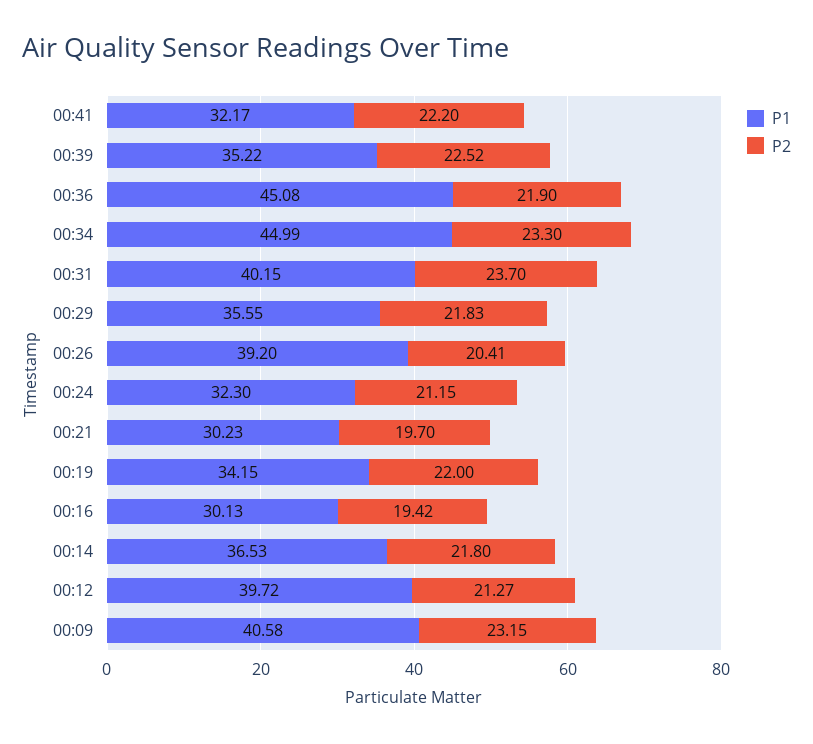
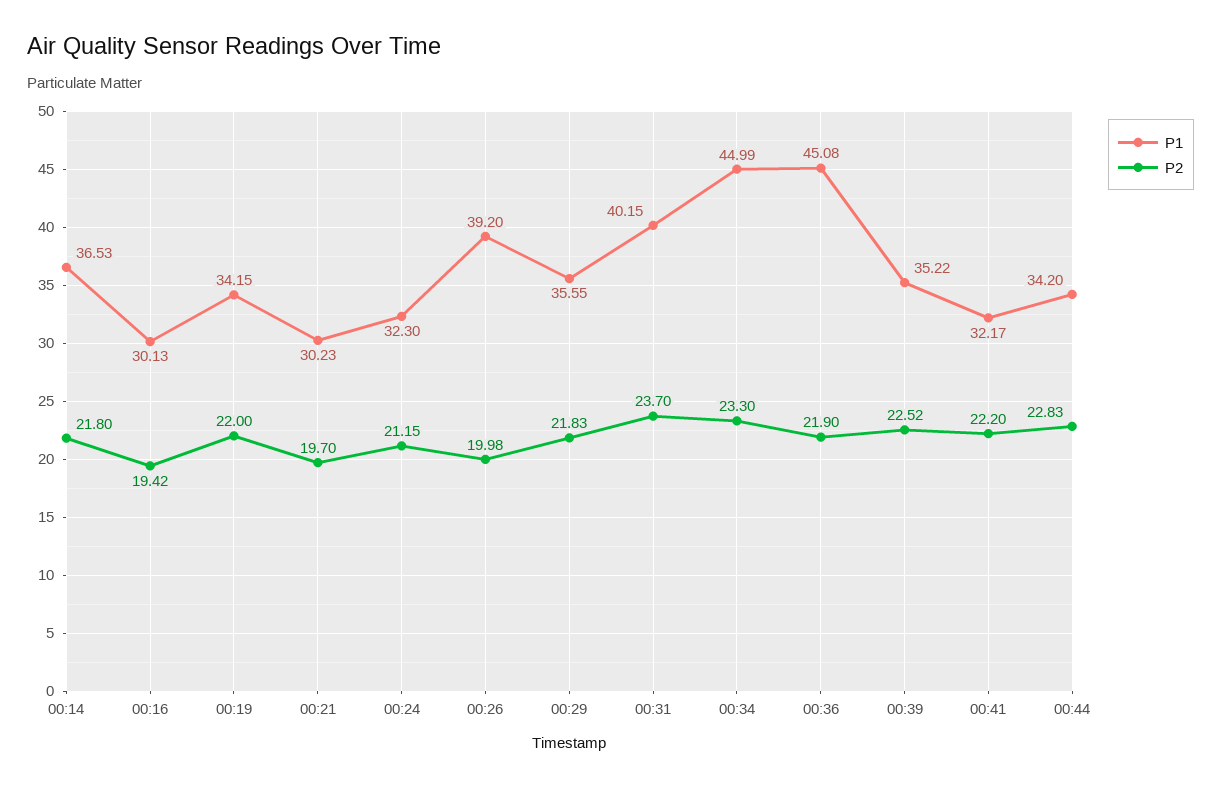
P2, 00:26: 20.41 -> 19.98
P1, 00:12: 39.72 -> none
P2, 00:12: 21.27 -> none
P1, 00:09: 40.58 -> none
P2, 00:09: 23.15 -> none
P1, 00:44: none -> 34.2
P2, 00:44: none -> 22.83

